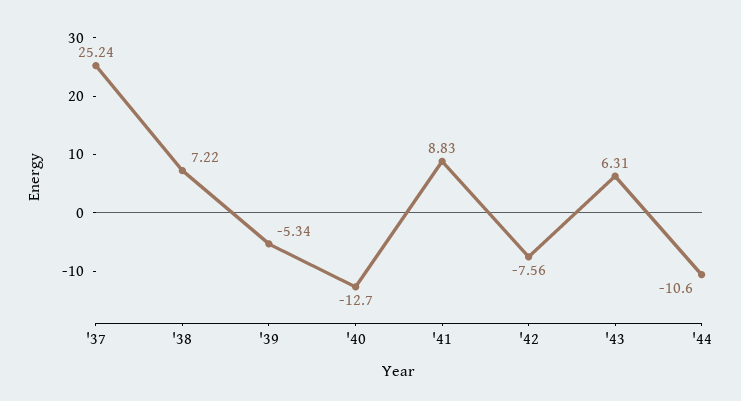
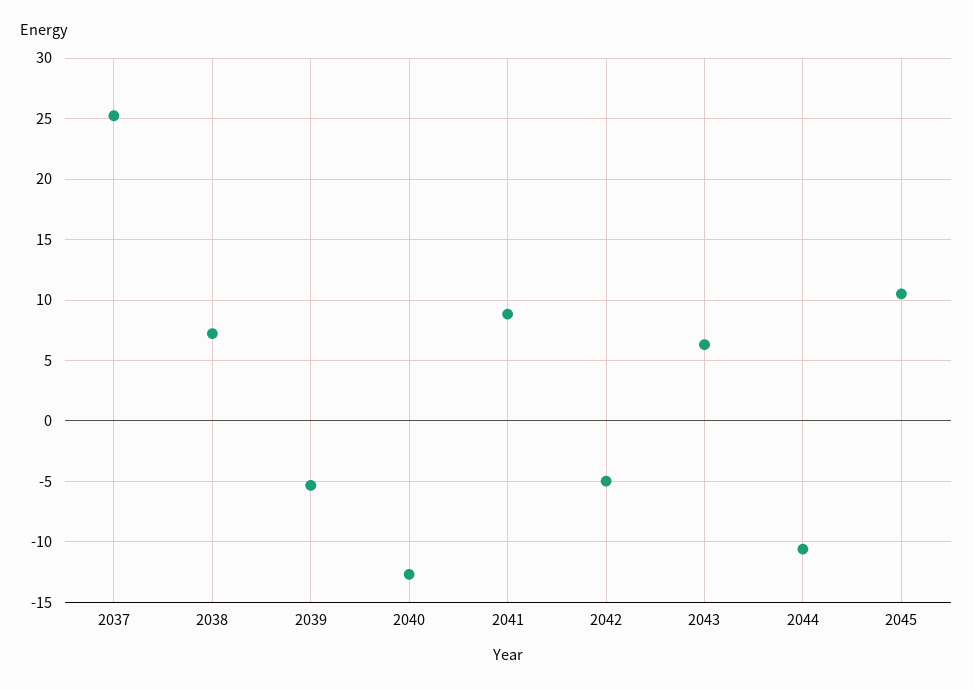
'42: -7.56 -> -5
2045: none -> 10.5

